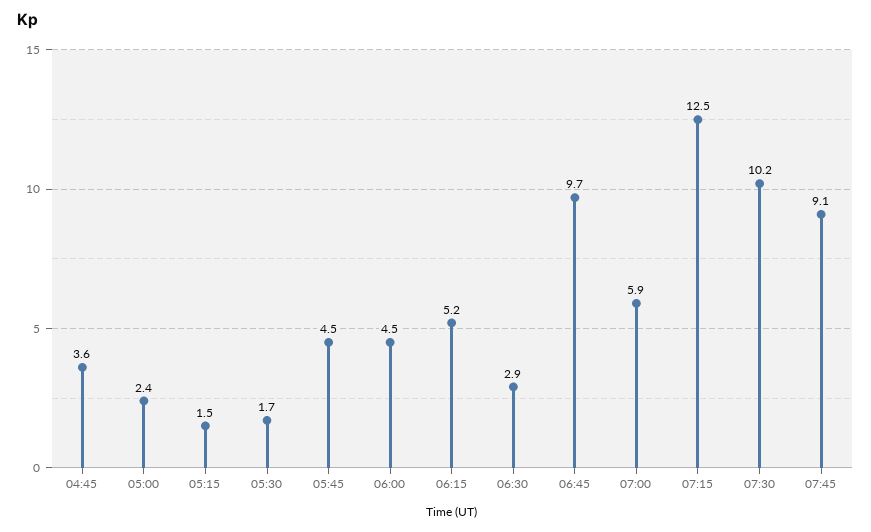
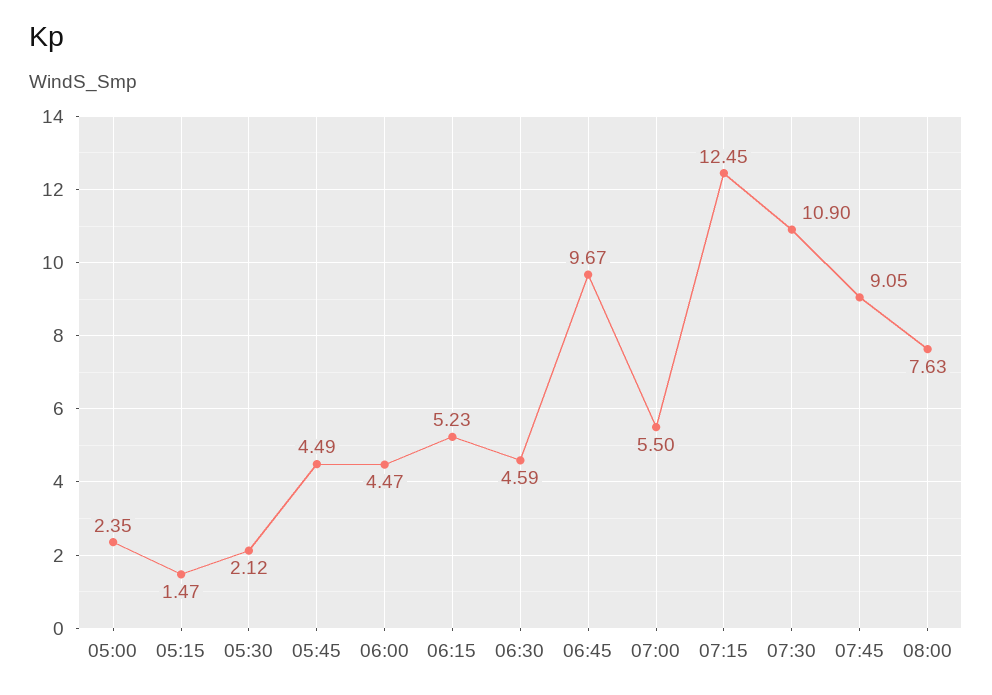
04:45: 3.6 -> none
05:30: 1.7 -> 2.12
06:30: 2.9 -> 4.59
07:00: 5.9 -> 5.5
07:30: 10.2 -> 10.9
08:00: none -> 7.63

